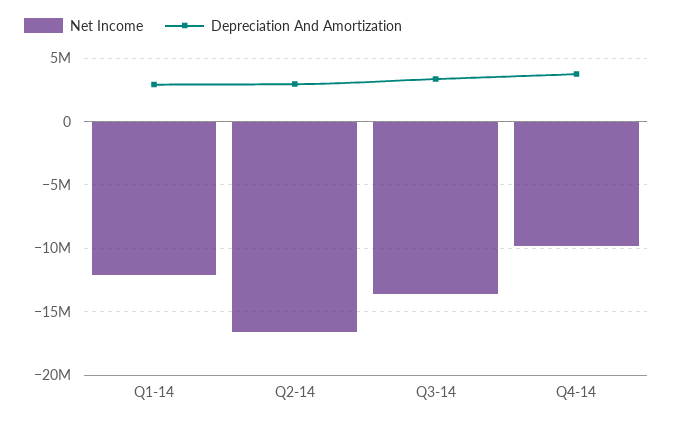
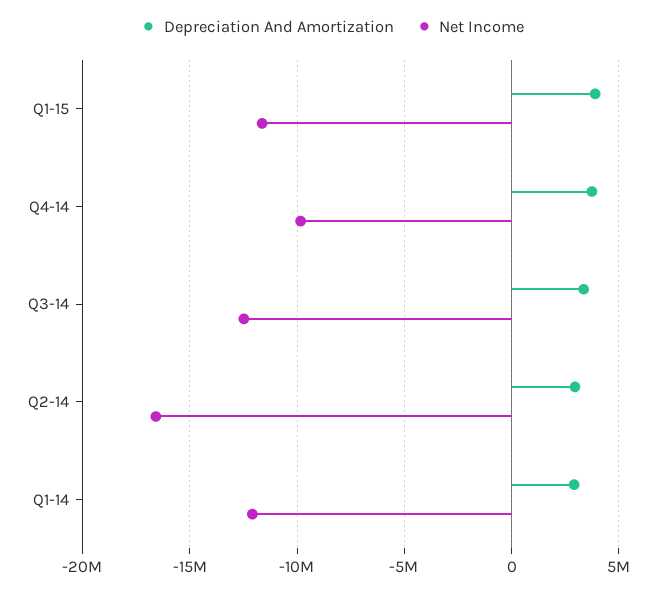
Net Income, Q3-14: -13500000 -> -12500000
Depreciation And Amortization, Q1-15: none -> 4000000
Net Income, Q1-15: none -> -11500000

